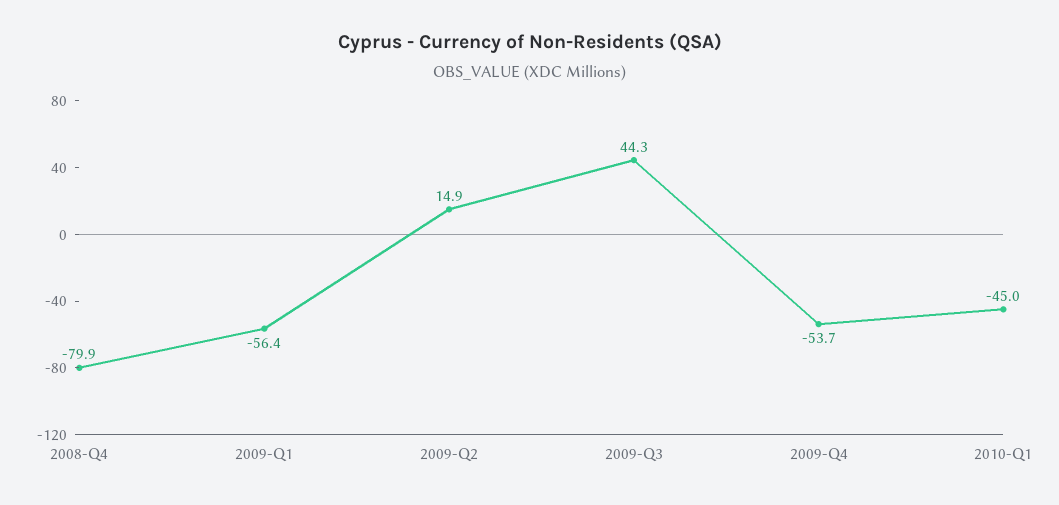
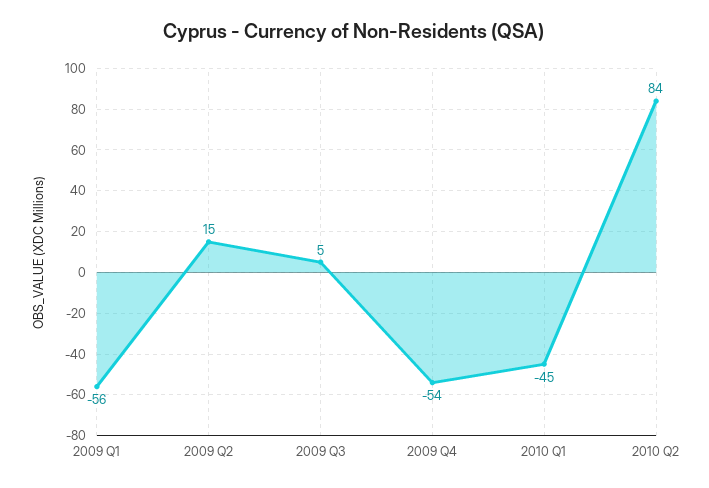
2008-Q4: -79.9 -> none
2009-Q3: 44.3 -> 5
2010 Q2: none -> 84

